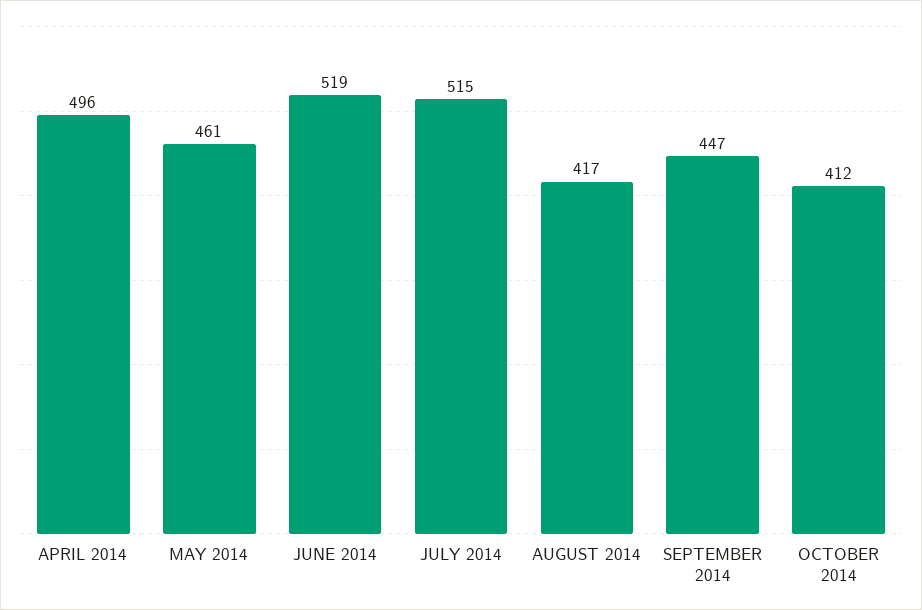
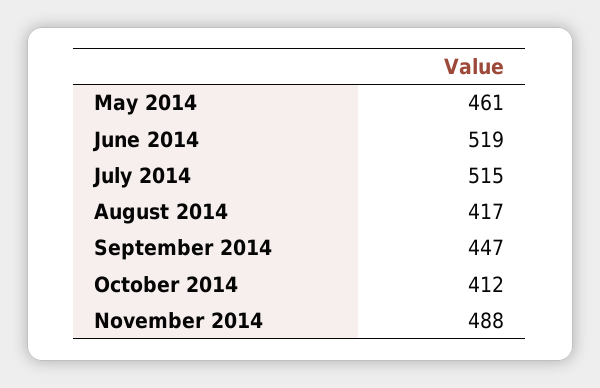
APRIL 2014: 496 -> none
November 2014: none -> 488

